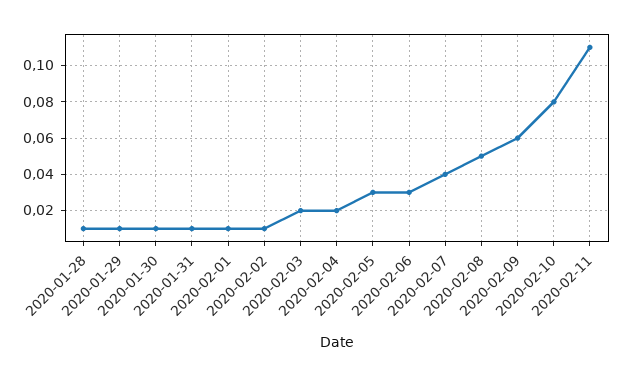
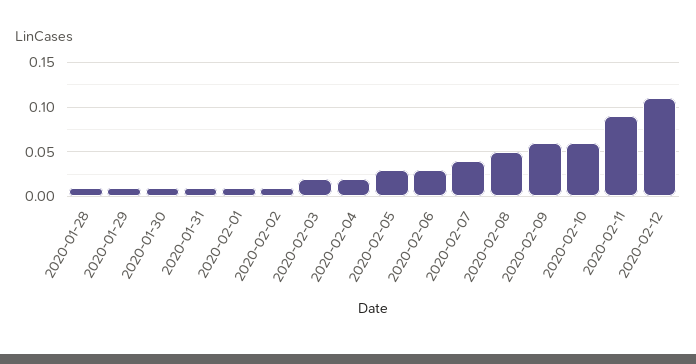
2020-02-10: 0.08 -> 0.06
2020-02-11: 0.11 -> 0.09
2020-02-12: none -> 0.11

